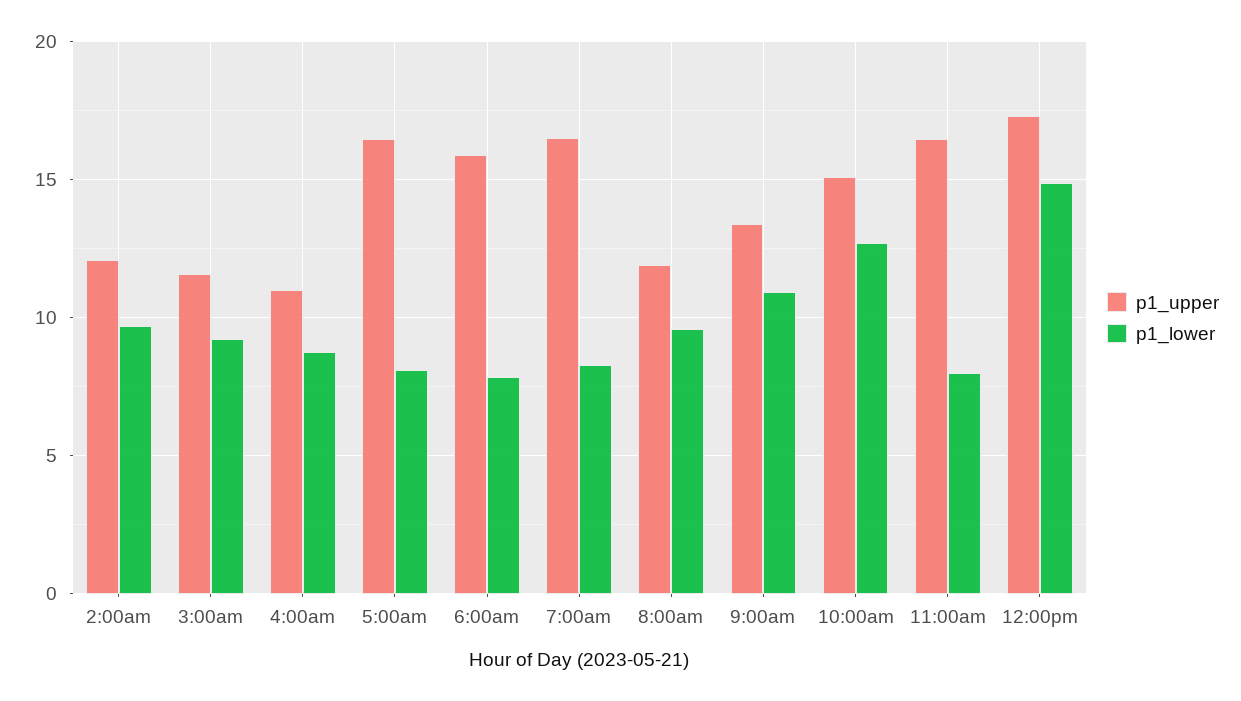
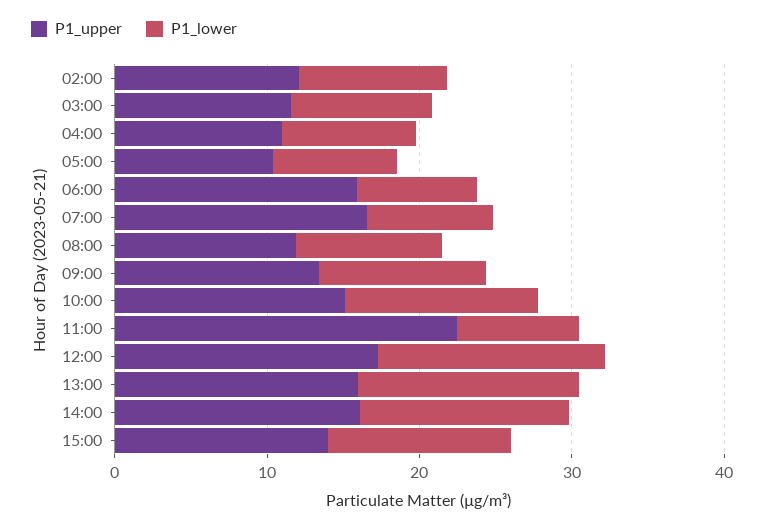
p1_upper, 5:00am: 16.5 -> 10
p1_upper, 11:00am: 16.5 -> 22
p1_upper, 13:00: none -> 16
p1_lower, 13:00: none -> 14
p1_upper, 14:00: none -> 16
p1_lower, 14:00: none -> 14
p1_upper, 15:00: none -> 14
p1_lower, 15:00: none -> 12

